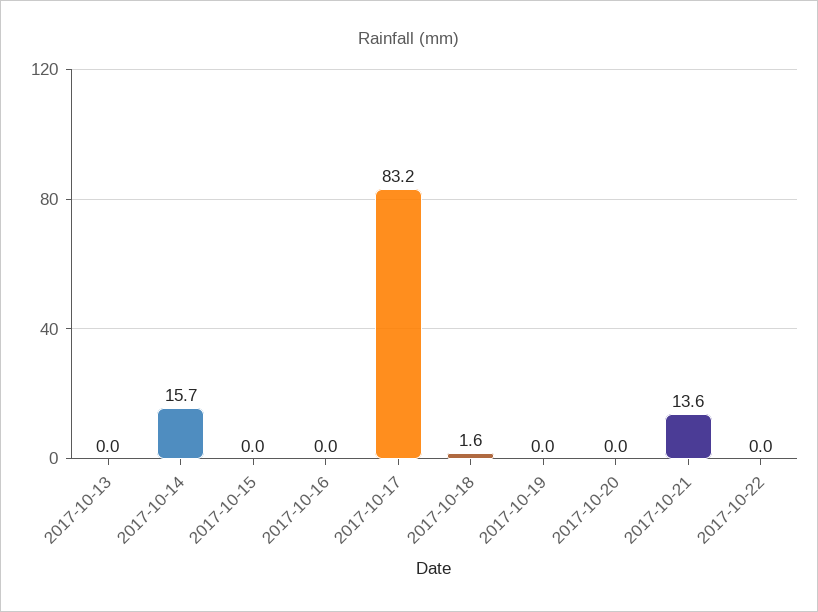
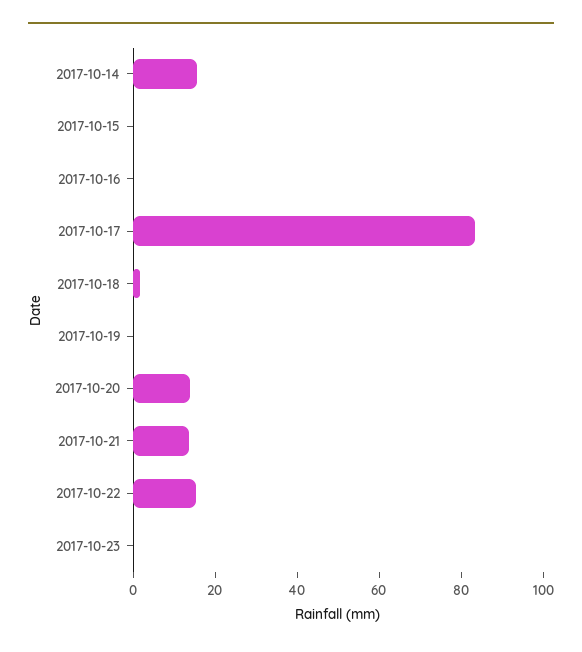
2017-10-13: 0 -> none
2017-10-20: 0 -> 15
2017-10-22: 0 -> 15
2017-10-23: none -> 0

